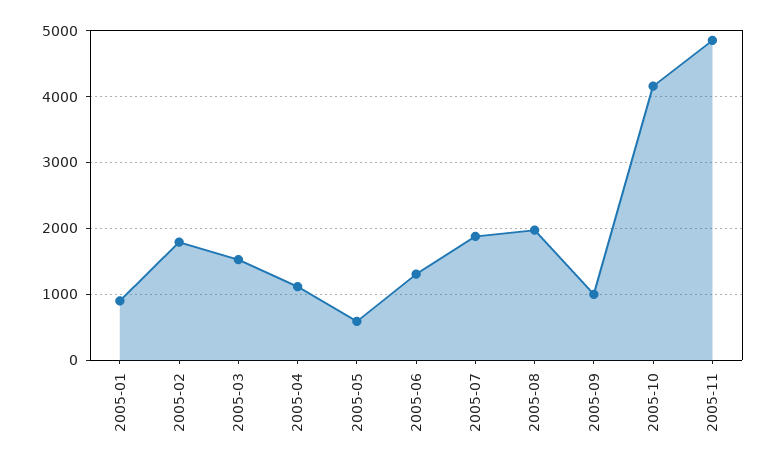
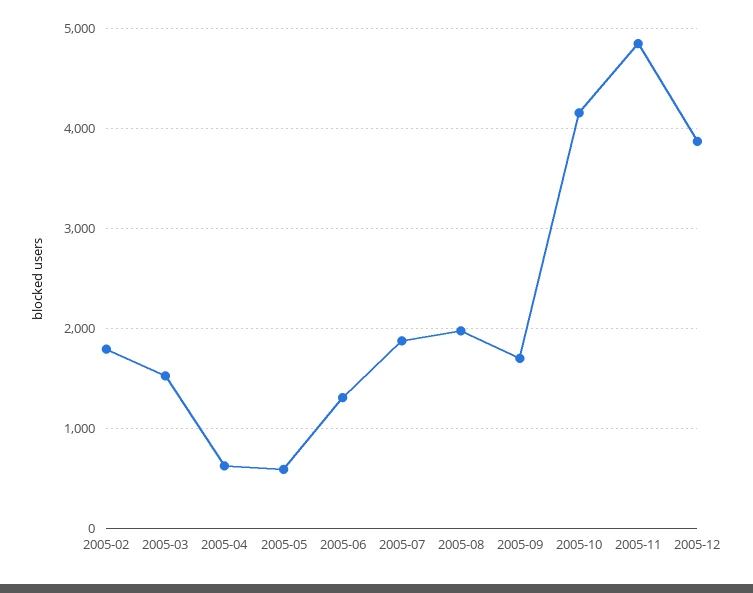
2005-01: 900 -> none
2005-04: 1100 -> 600
2005-09: 1000 -> 1700
2005-12: none -> 3900

